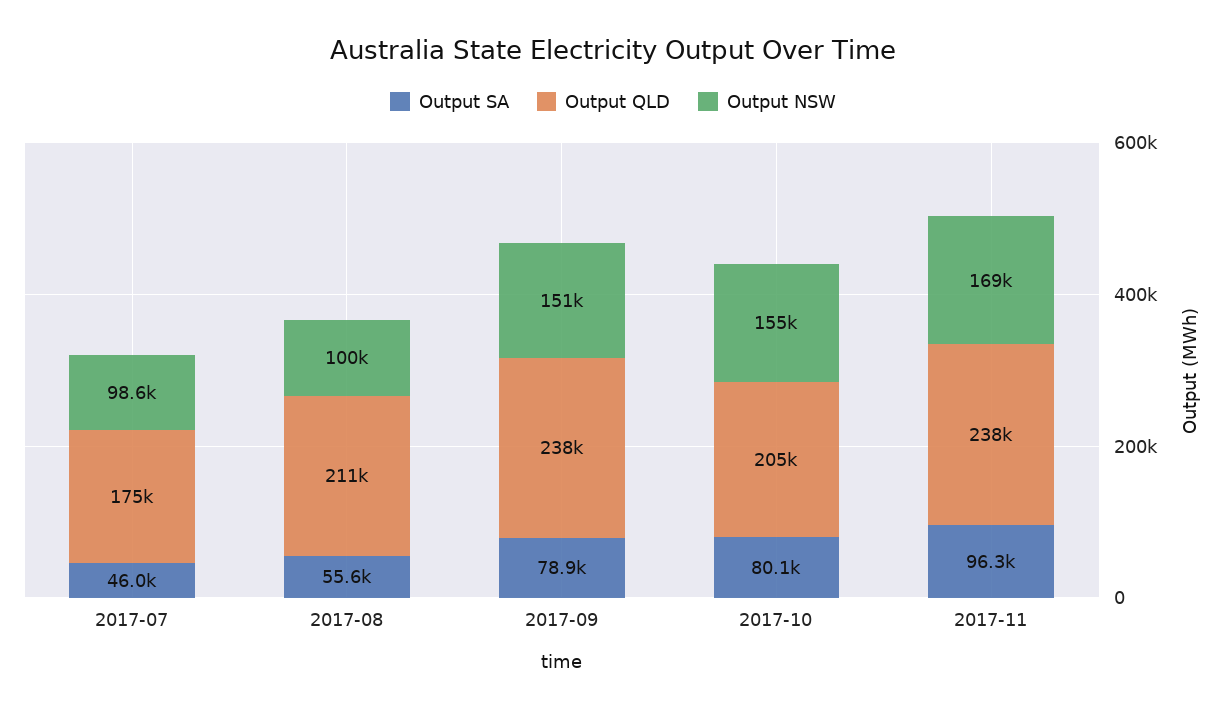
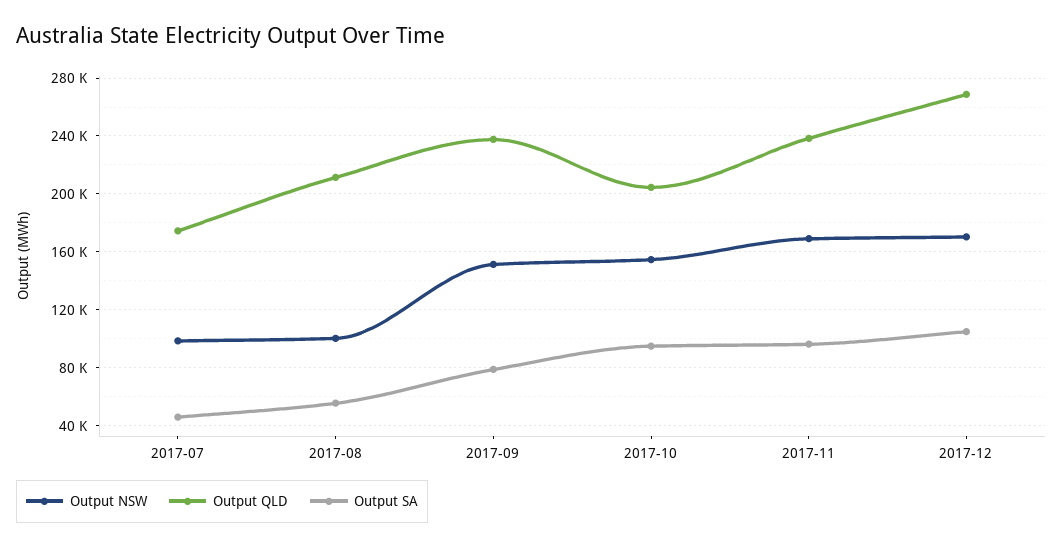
Output SA, 2017-10: 80100 -> 95000
Output NSW, 2017-12: none -> 170000
Output QLD, 2017-12: none -> 270000
Output SA, 2017-12: none -> 105000

